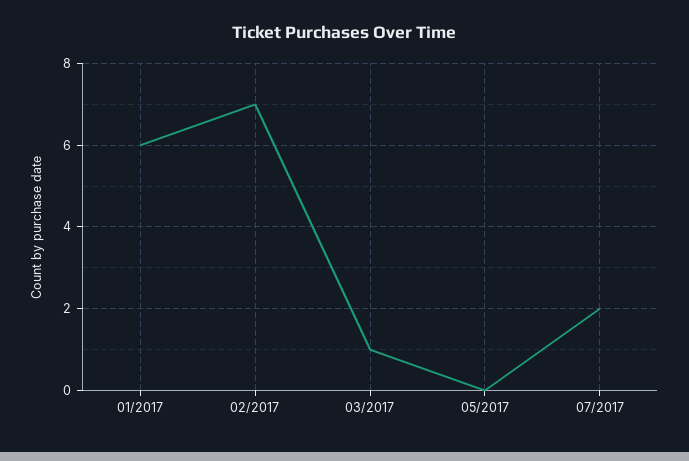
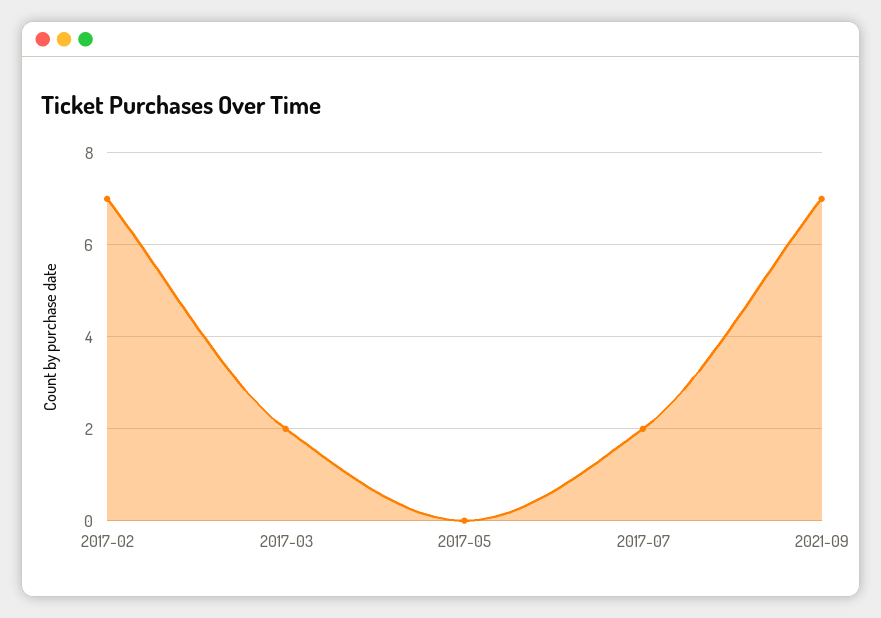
01/2017: 6 -> none
03/2017: 1 -> 2
2021-09: none -> 7

